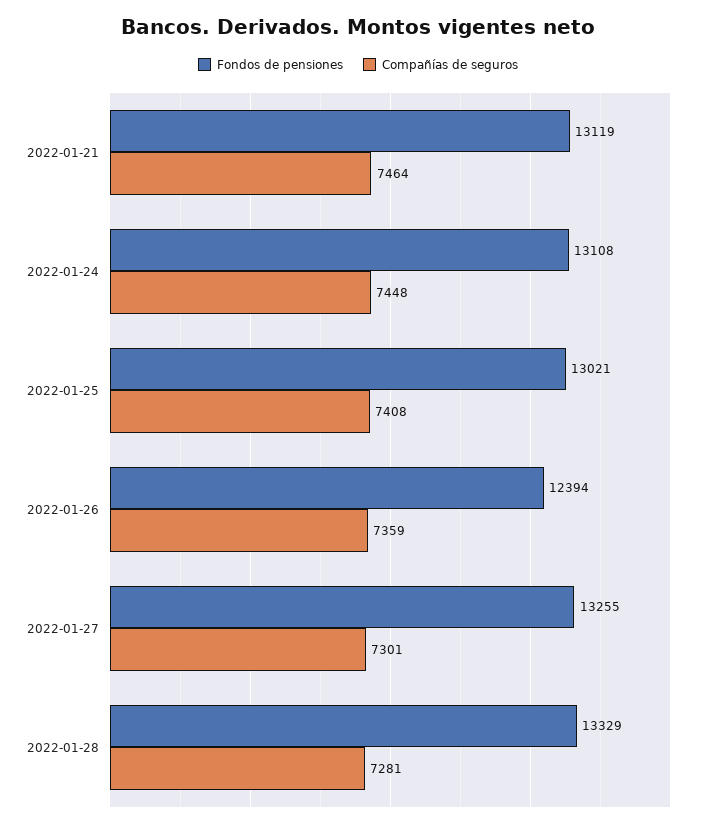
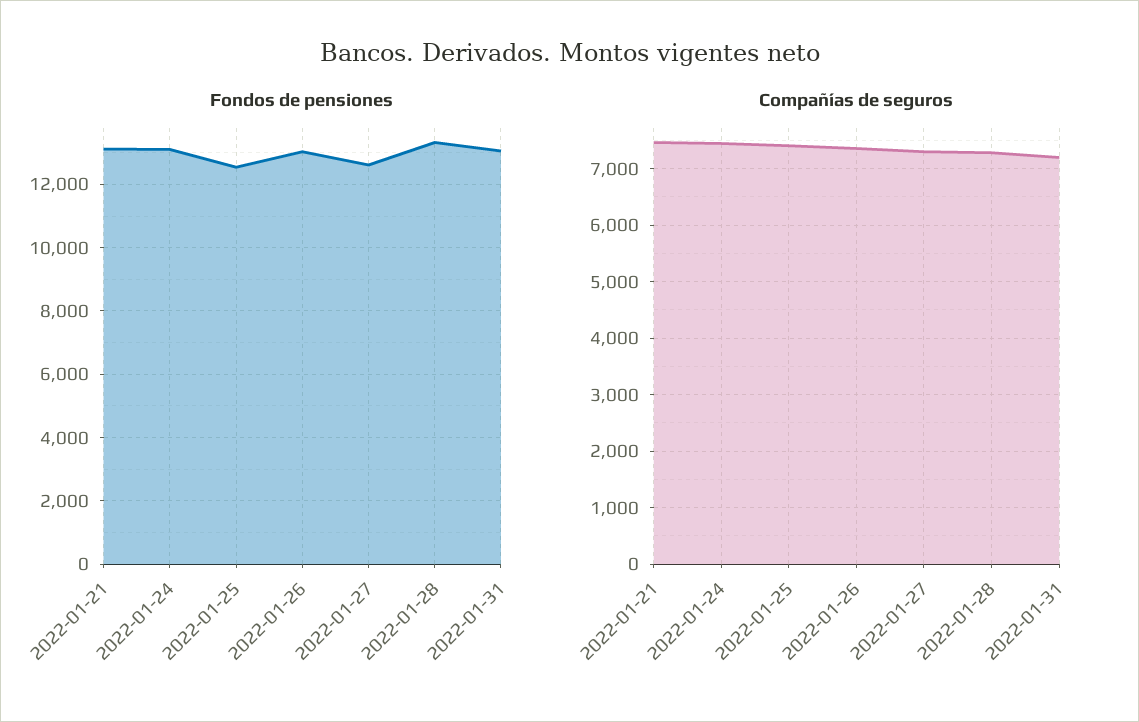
Fondos de pensiones, 2022-01-25: 13021 -> 12600
Fondos de pensiones, 2022-01-26: 12394 -> 13000
Fondos de pensiones, 2022-01-27: 13255 -> 12600
Fondos de pensiones, 2022-01-31: none -> 13000
Compañías de seguros, 2022-01-31: none -> 7200

